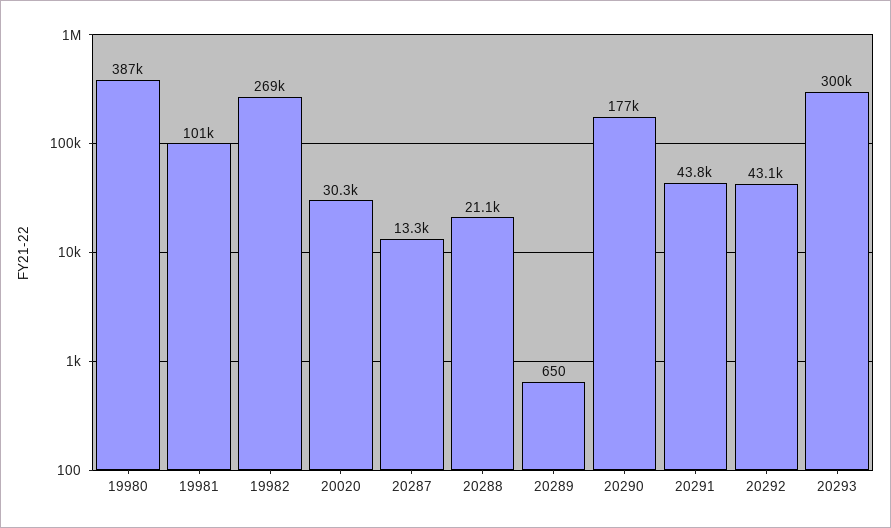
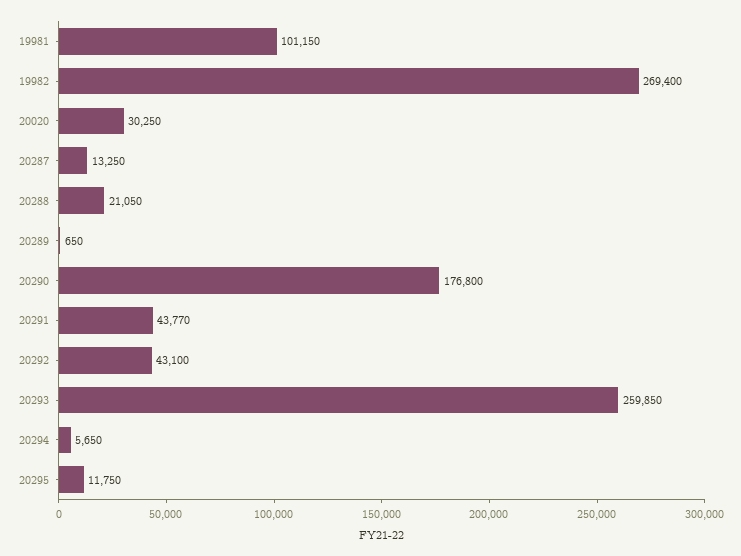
19980: 387000 -> none
20293: 300000 -> 259850
20294: none -> 5650
20295: none -> 11750

